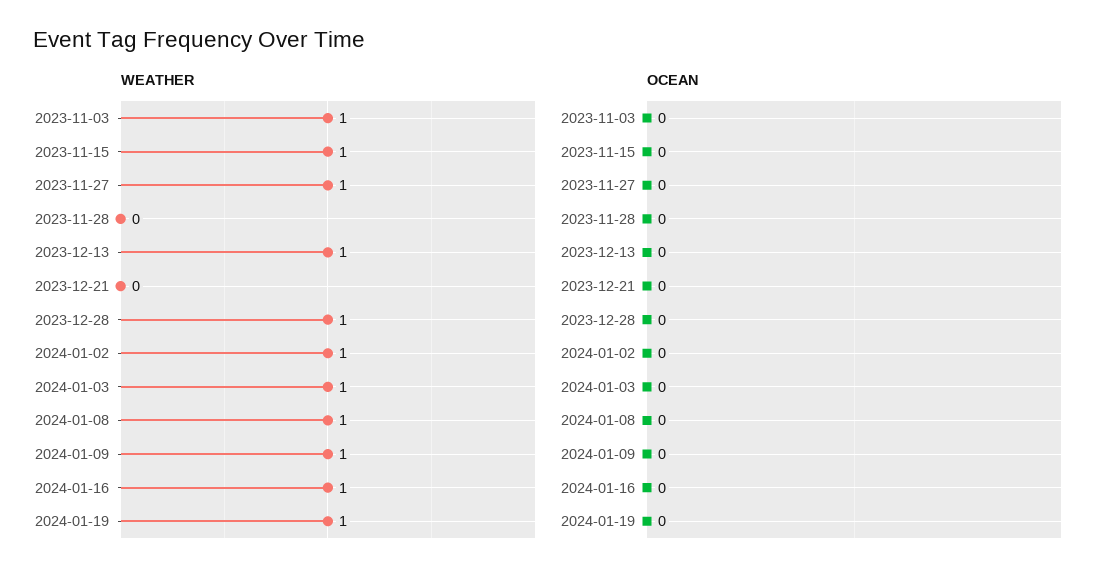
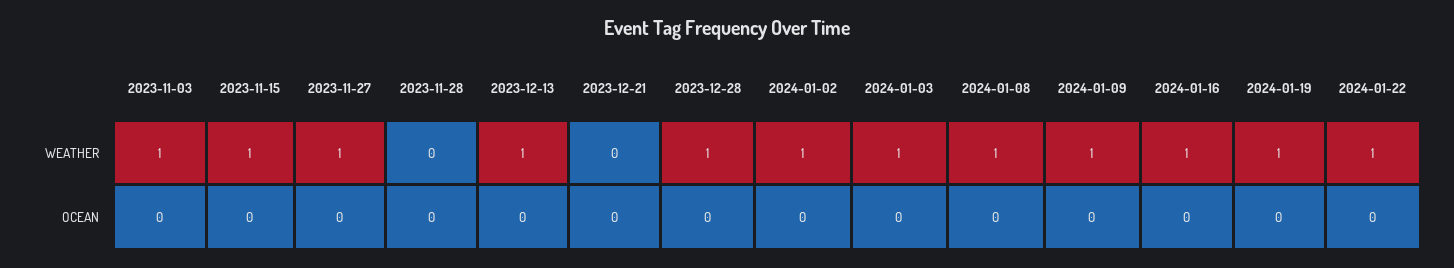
WEATHER, 2024-01-22: none -> 1
OCEAN, 2024-01-22: none -> 0

